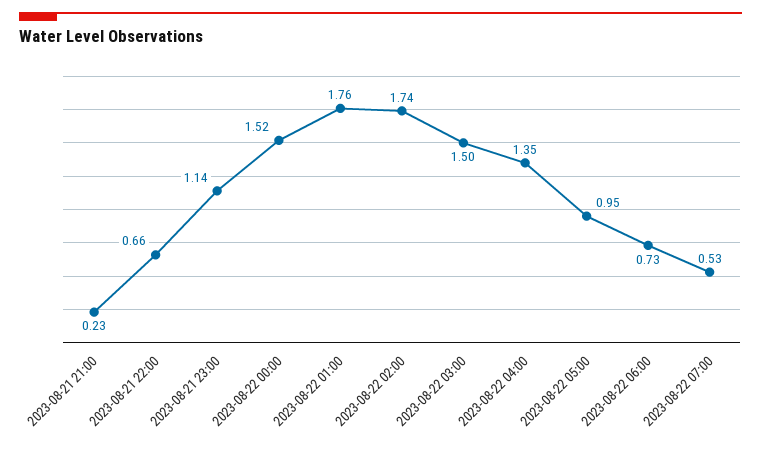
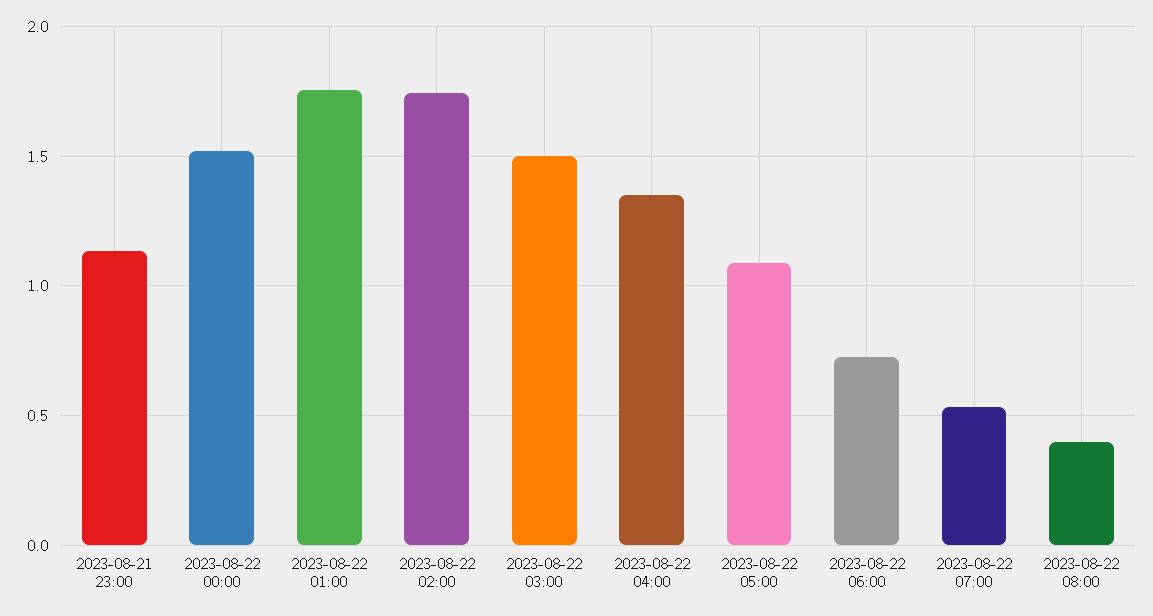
2023-08-21 21:00: 0.23 -> none
2023-08-21 22:00: 0.66 -> none
2023-08-22 05:00: 0.95 -> 1.1
2023-08-22 08:00: none -> 0.4

